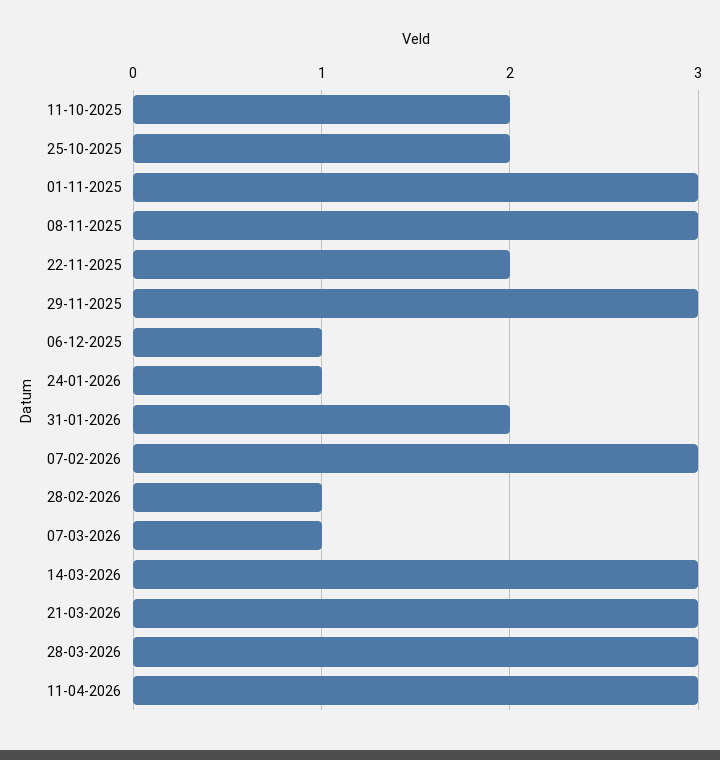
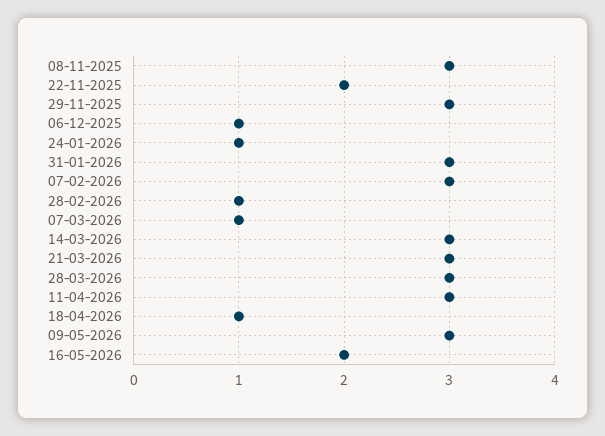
11-10-2025: 2 -> none
25-10-2025: 2 -> none
01-11-2025: 3 -> none
31-01-2026: 2 -> 3
18-04-2026: none -> 1
09-05-2026: none -> 3
16-05-2026: none -> 2

